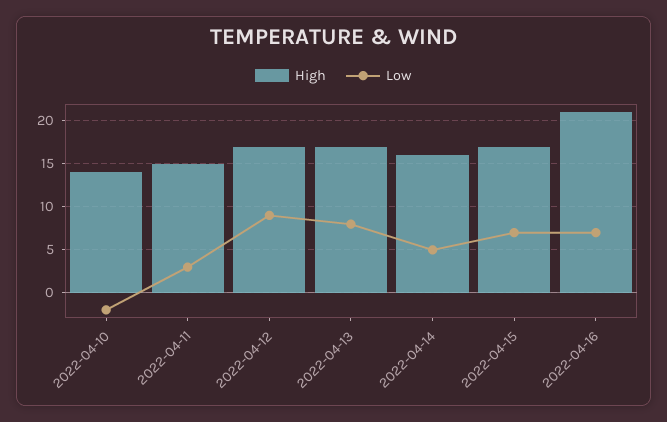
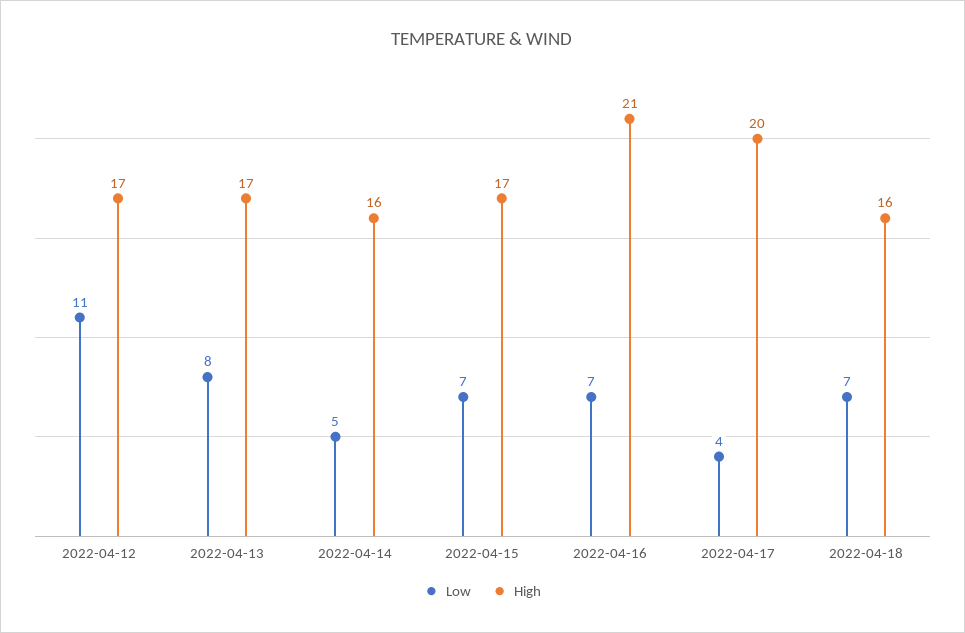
High, 2022-04-10: 14 -> none
Low, 2022-04-10: -2 -> none
High, 2022-04-11: 15 -> none
Low, 2022-04-11: 3 -> none
Low, 2022-04-12: 9 -> 11
Low, 2022-04-17: none -> 4
High, 2022-04-17: none -> 20
Low, 2022-04-18: none -> 7
High, 2022-04-18: none -> 16

